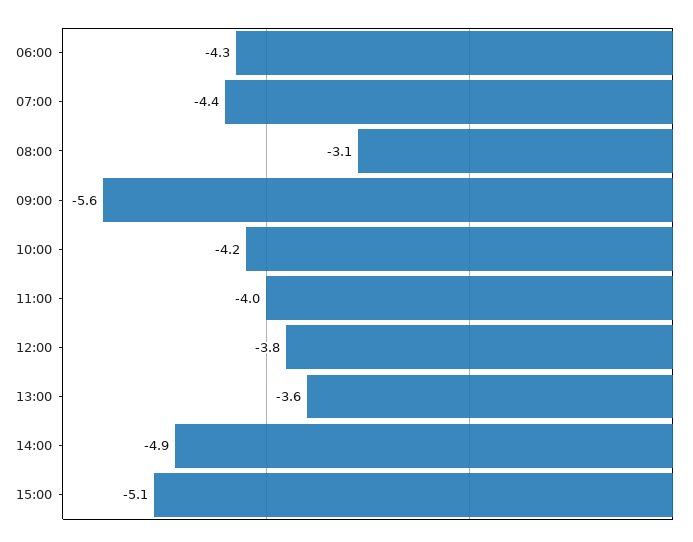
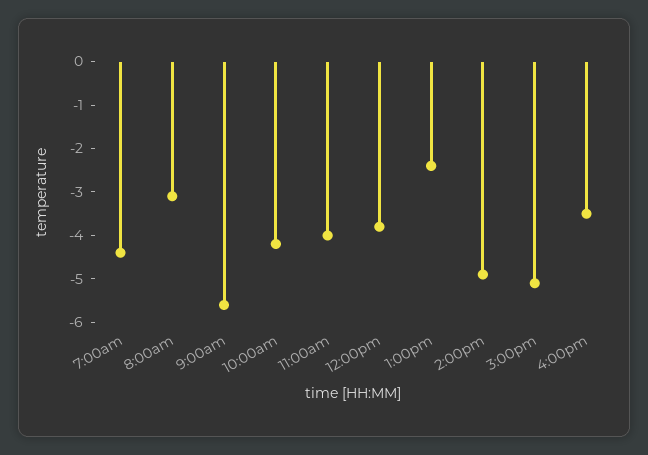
06:00: -4.3 -> none
13:00: -3.6 -> -2.5
4:00pm: none -> -3.5

